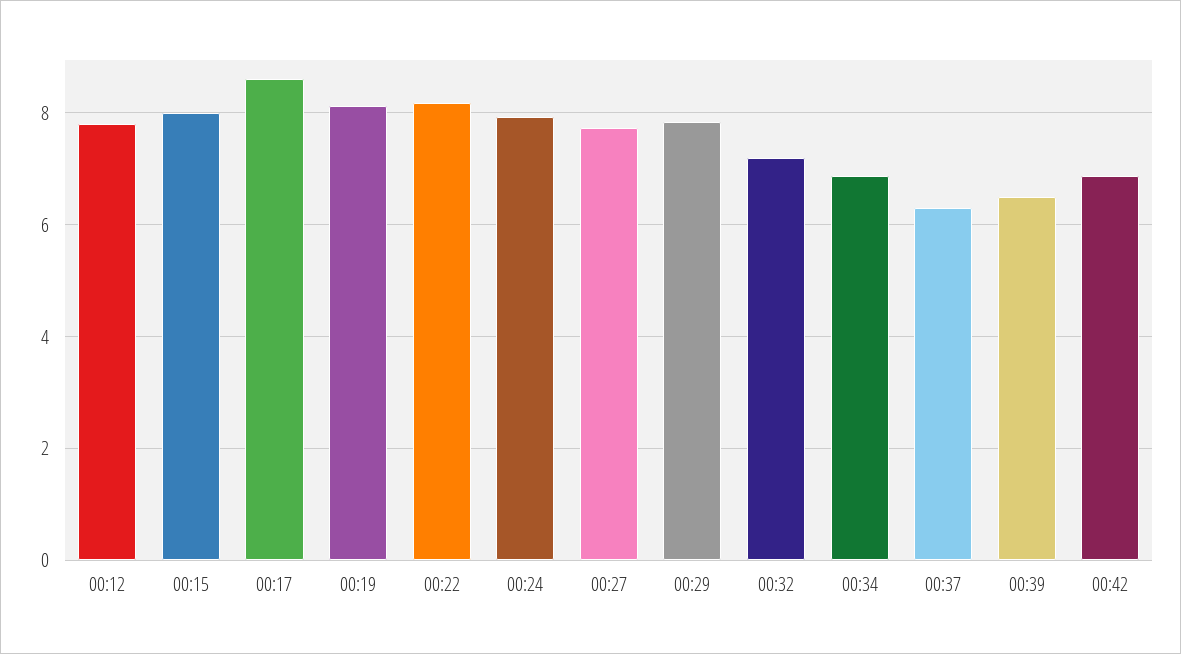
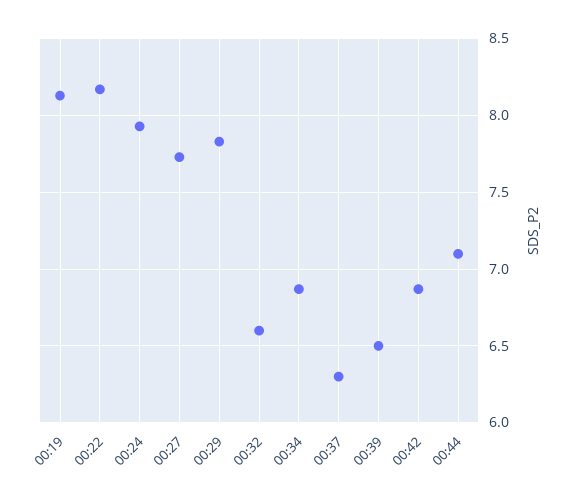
00:12: 7.8 -> none
00:15: 8 -> none
00:17: 8.6 -> none
00:32: 7.2 -> 6.6
00:44: none -> 7.1

